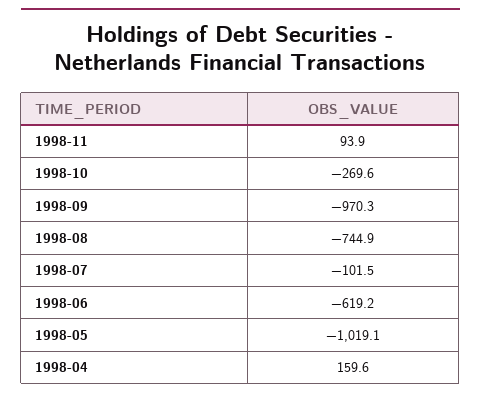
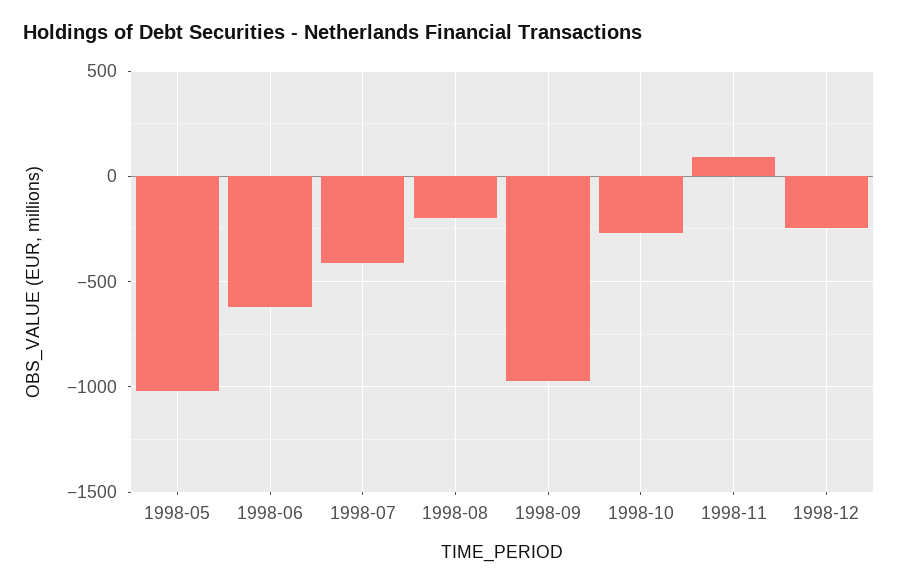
1998-08: -744.9 -> -200
1998-07: -101.5 -> -400
1998-04: 159.6 -> none
1998-12: none -> -250

